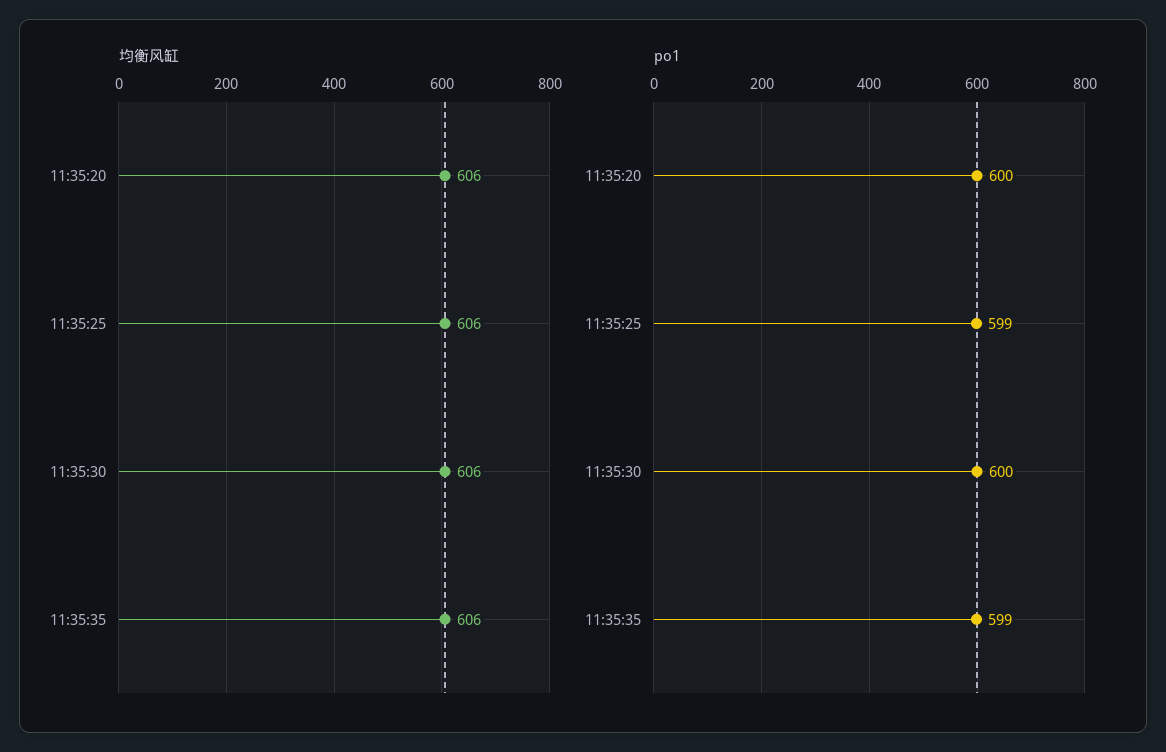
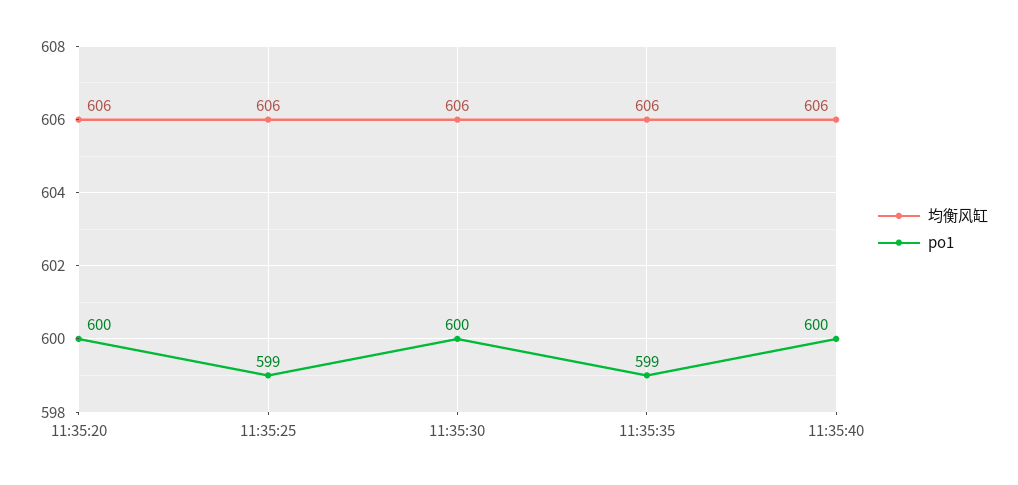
均衡风缸, 11:35:40: none -> 606
po1, 11:35:40: none -> 600

